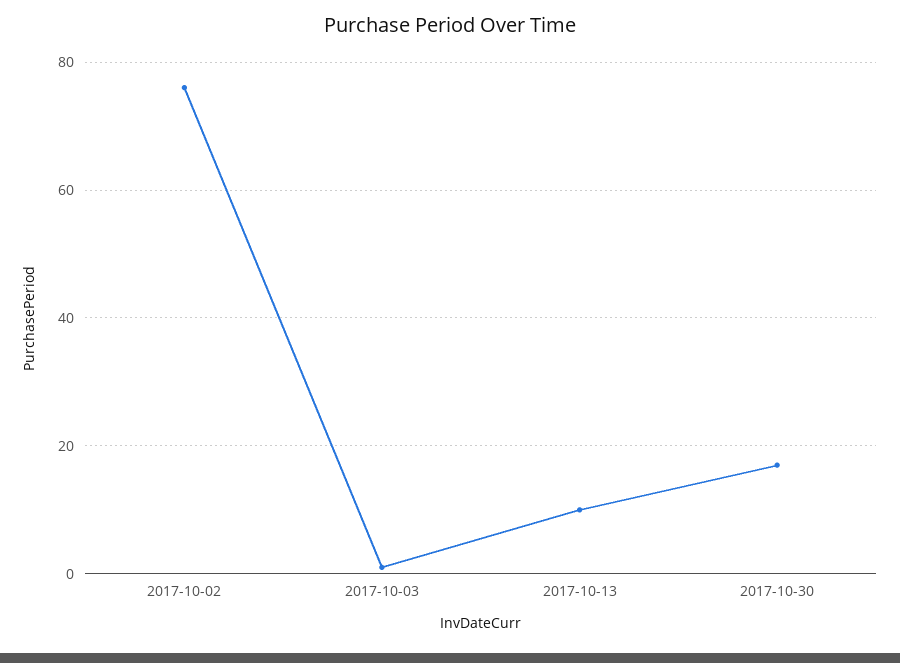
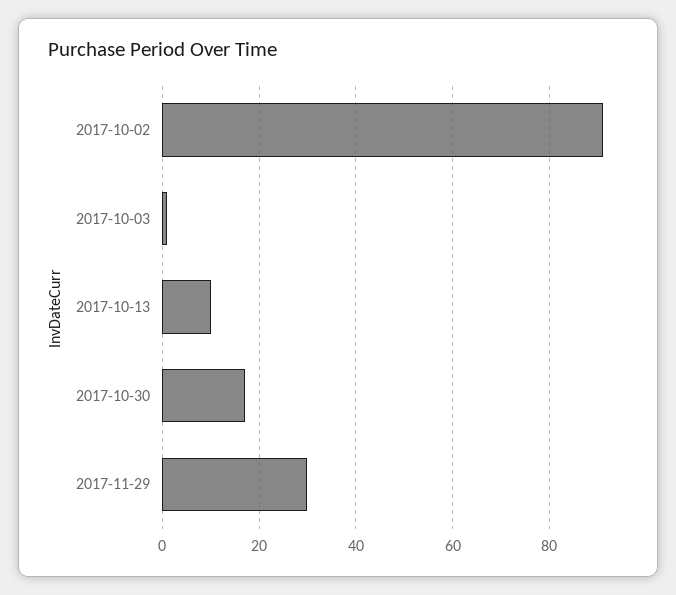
2017-10-02: 75 -> 90
2017-11-29: none -> 30

